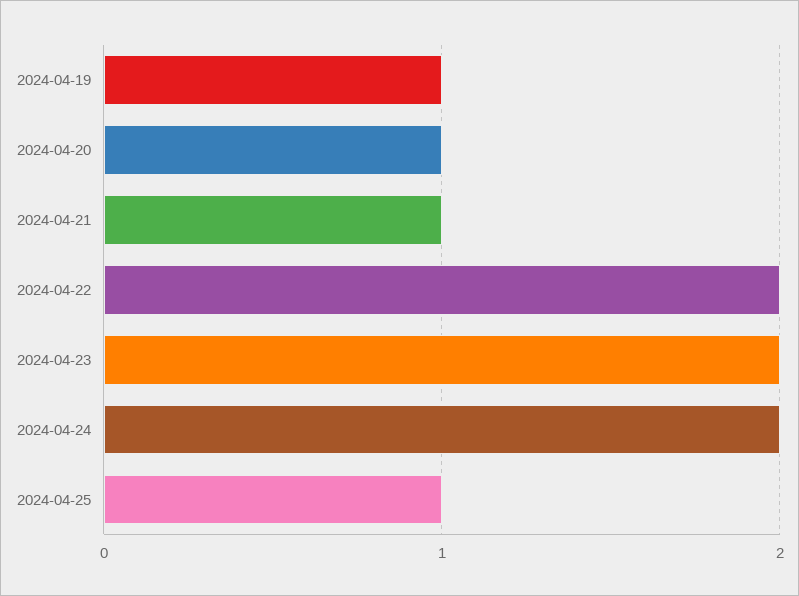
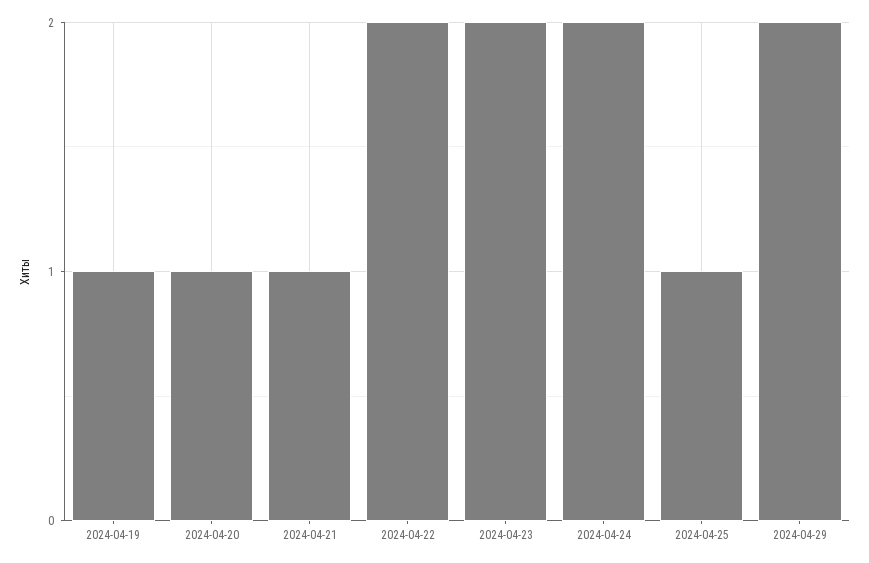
2024-04-29: none -> 2

